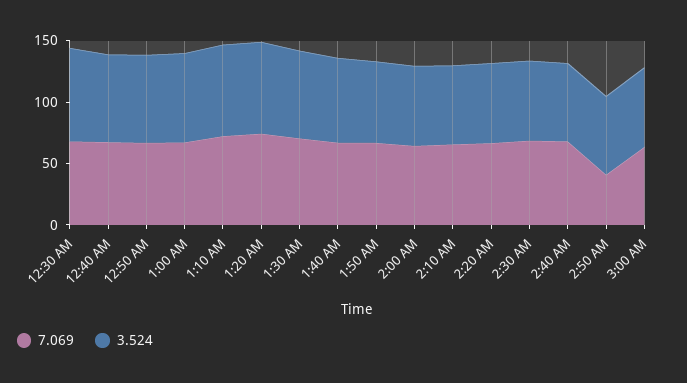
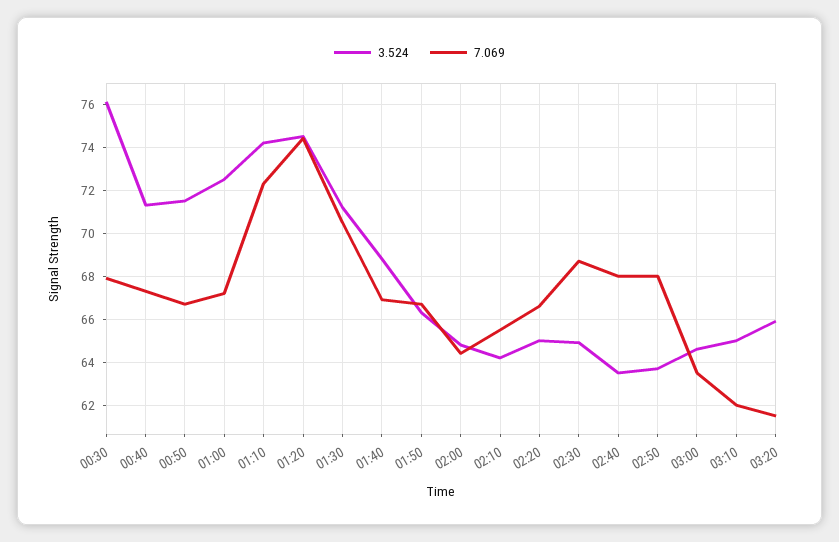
7.069, 2:50 AM: 40 -> 68
3.524, 03:10: none -> 65
7.069, 03:10: none -> 62
3.524, 03:20: none -> 66
7.069, 03:20: none -> 61.5

